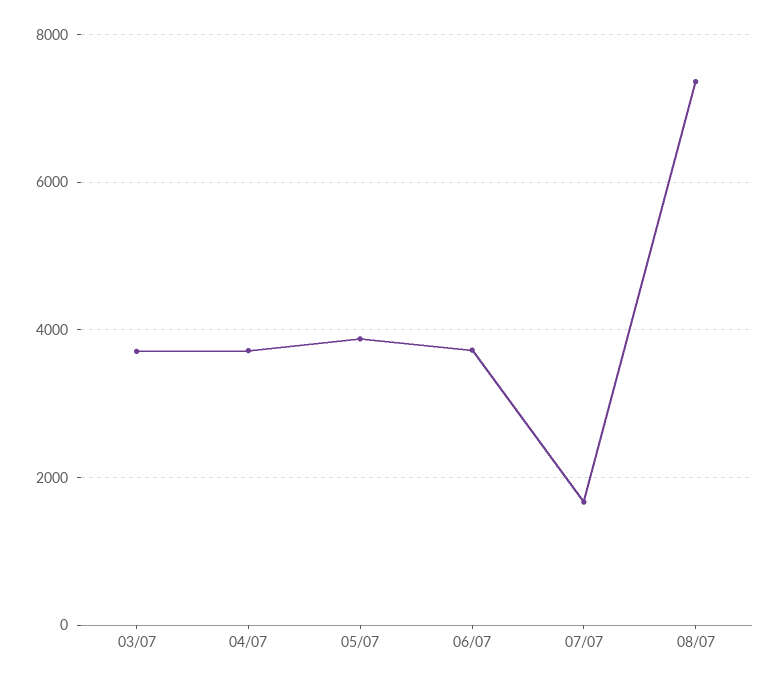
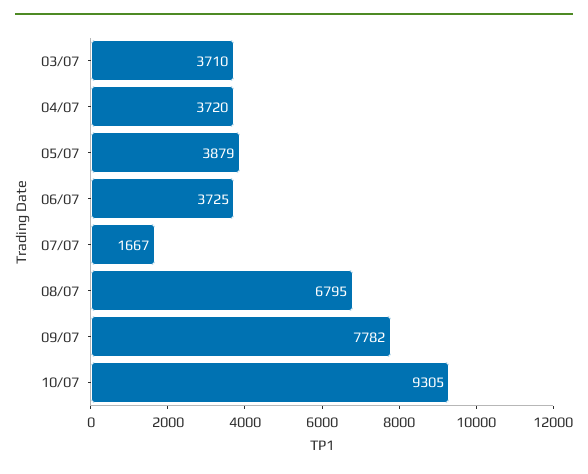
08/07: 7400 -> 6795
09/07: none -> 7782
10/07: none -> 9305

